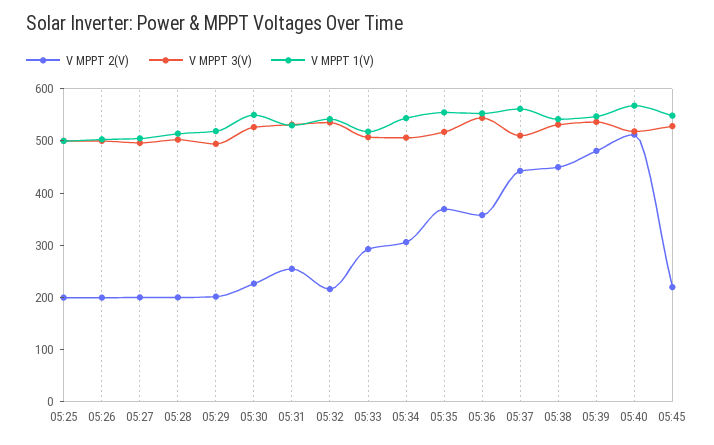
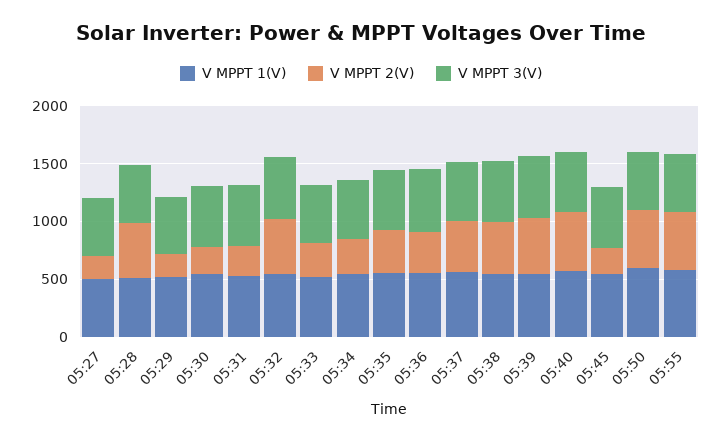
V MPPT 2(V), 05:25: 200 -> none
V MPPT 3(V), 05:25: 500 -> none
V MPPT 1(V), 05:25: 500 -> none
V MPPT 2(V), 05:26: 200 -> none
V MPPT 3(V), 05:26: 500 -> none
V MPPT 1(V), 05:26: 500 -> none
V MPPT 2(V), 05:28: 200 -> 500
V MPPT 2(V), 05:32: 220 -> 500
V MPPT 1(V), 05:50: none -> 600
V MPPT 2(V), 05:50: none -> 500
V MPPT 3(V), 05:50: none -> 500
V MPPT 1(V), 05:55: none -> 600
V MPPT 2(V), 05:55: none -> 500
V MPPT 3(V), 05:55: none -> 500

